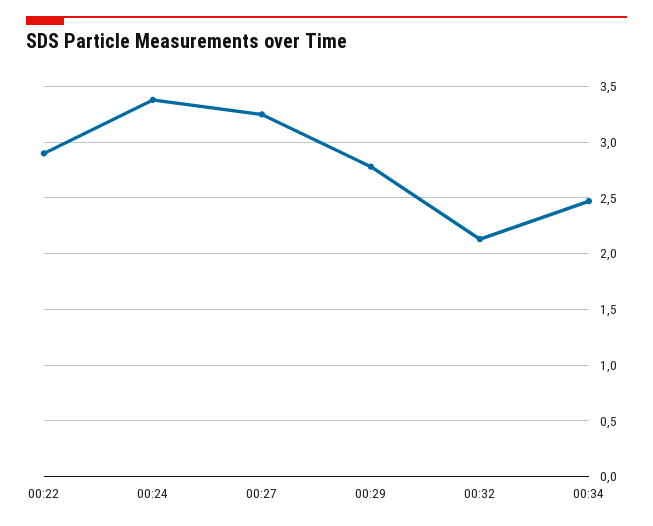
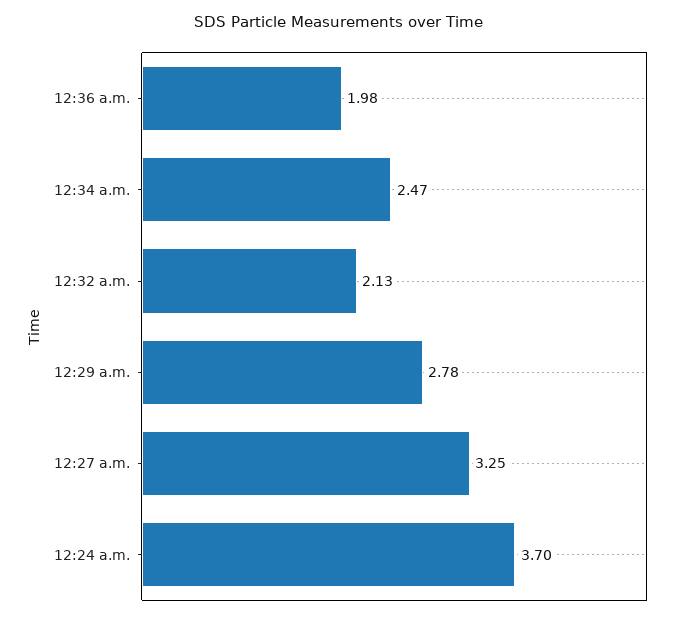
00:22: 2.9 -> none
00:24: 3.4 -> 3.7
12:36 a.m.: none -> 1.98

